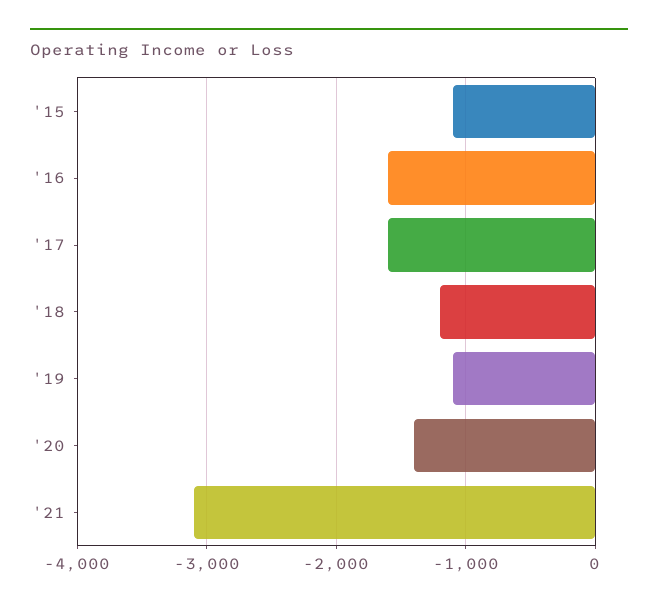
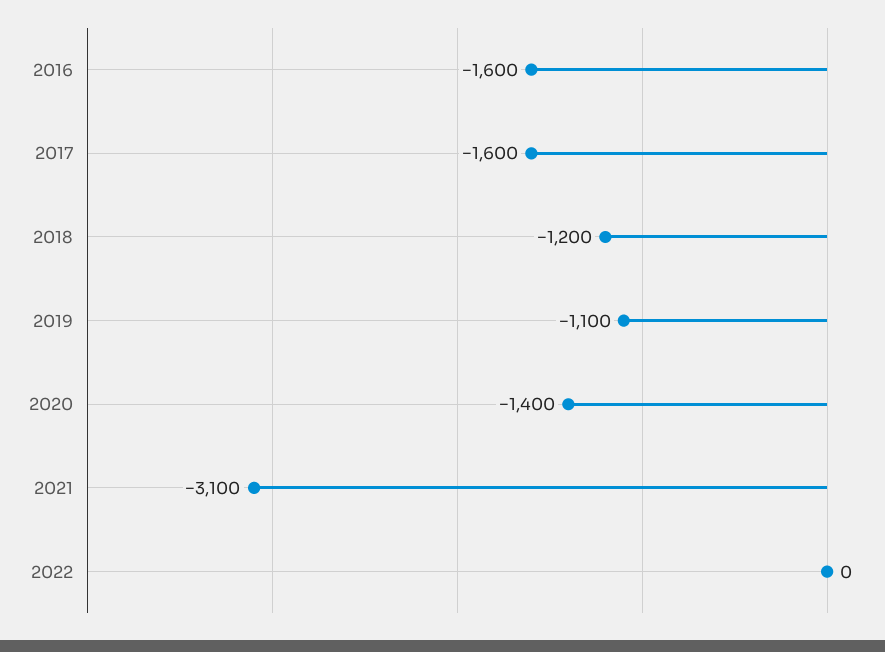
'15: -1100 -> none
2022: none -> 0

